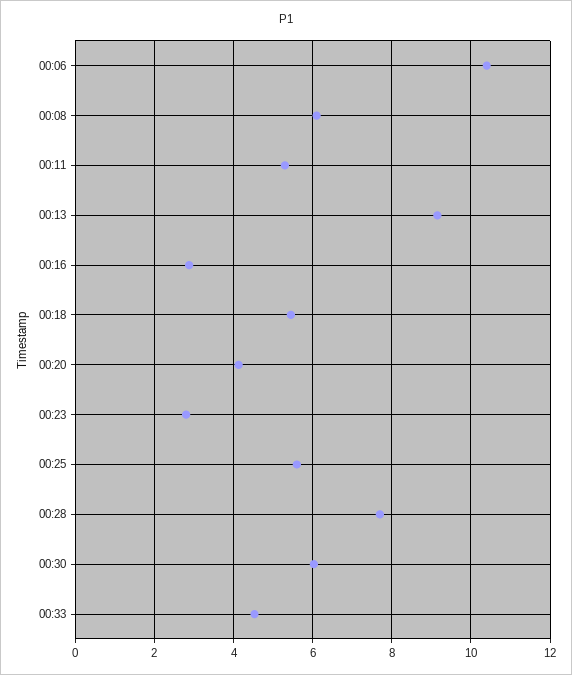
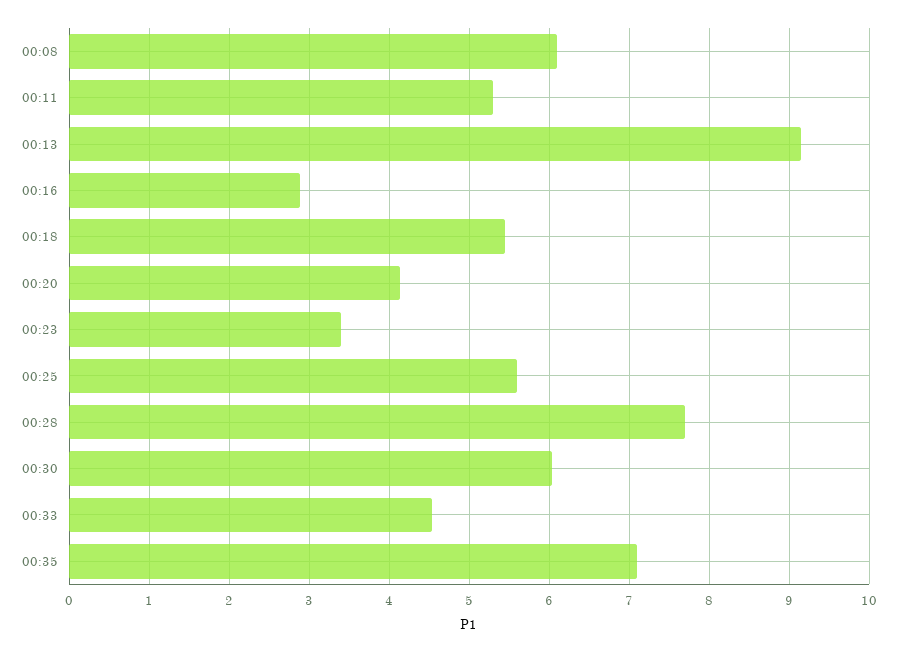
00:06: 10.4 -> none
00:23: 2.8 -> 3.4
00:35: none -> 7.1

